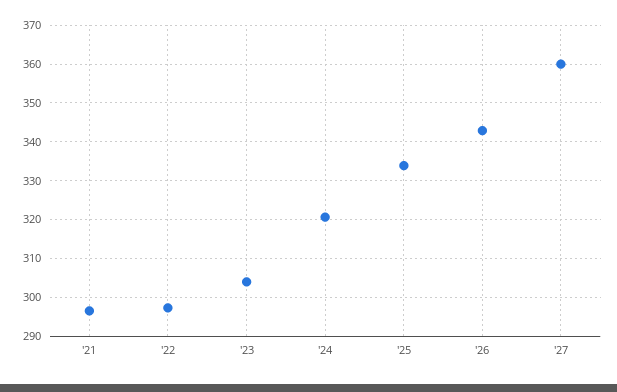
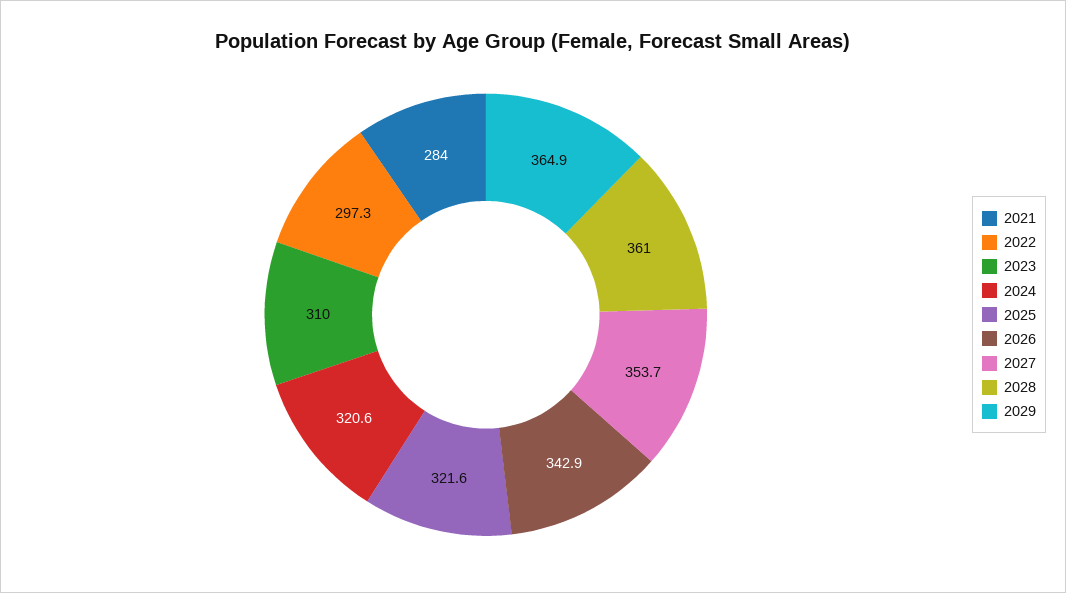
'21: 296 -> 284
'23: 304 -> 310
'25: 334 -> 321.6
'27: 360 -> 353.7
2028: none -> 361
2029: none -> 364.9

